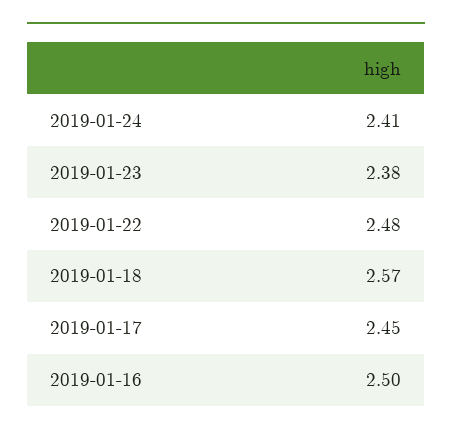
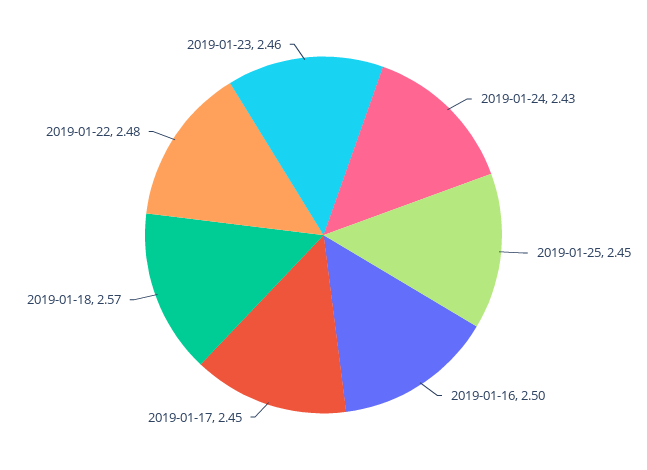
2019-01-24: 2.41 -> 2.43
2019-01-23: 2.38 -> 2.46
2019-01-25: none -> 2.45

